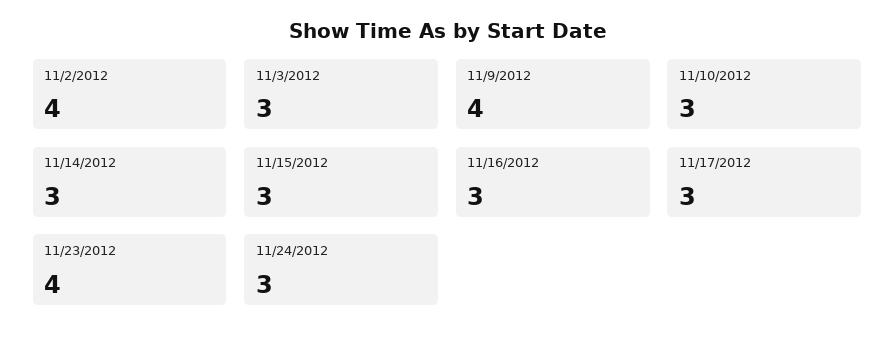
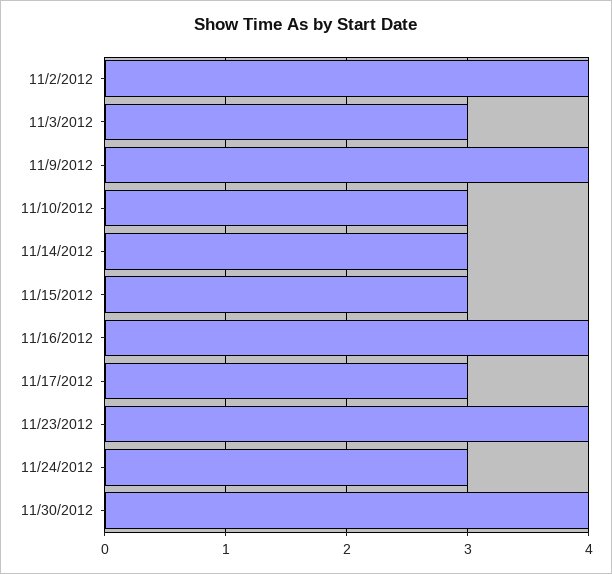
11/16/2012: 3 -> 4
11/30/2012: none -> 4

